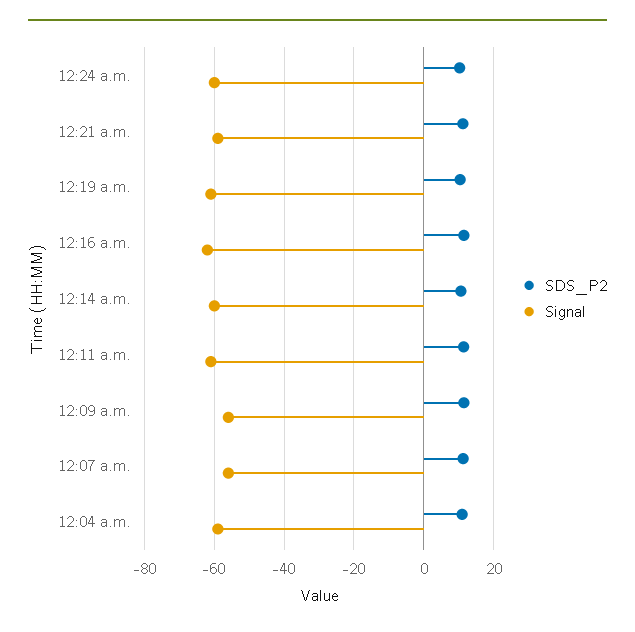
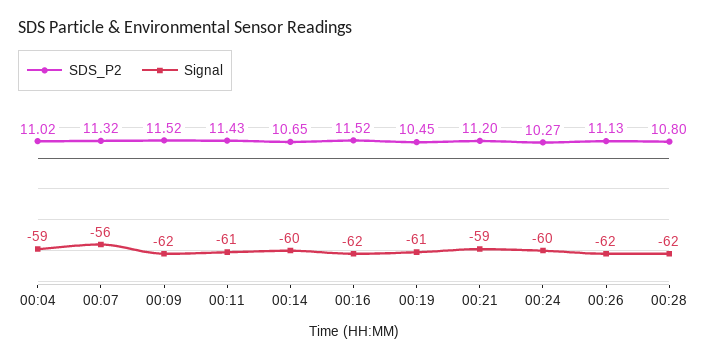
Signal, 12:09 a.m.: -56 -> -62
SDS_P2, 00:26: none -> 11.13
Signal, 00:26: none -> -62
SDS_P2, 00:28: none -> 10.8
Signal, 00:28: none -> -62

